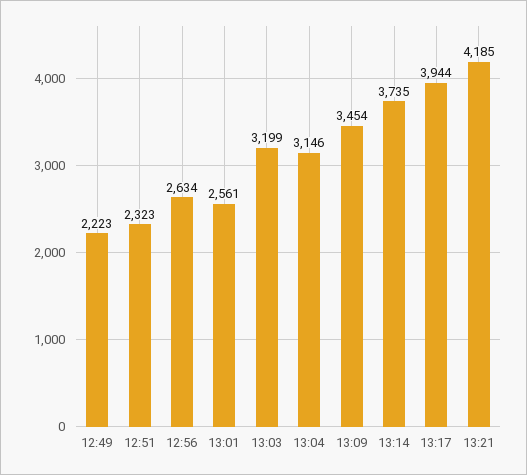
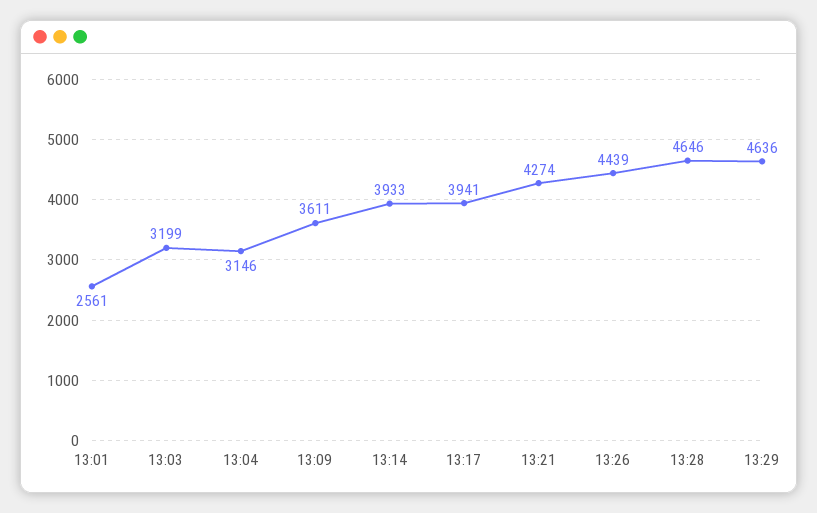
12:49: 2223 -> none
12:51: 2323 -> none
12:56: 2634 -> none
13:09: 3454 -> 3611
13:14: 3735 -> 3933
13:17: 3944 -> 3941
13:21: 4185 -> 4274
13:26: none -> 4439
13:28: none -> 4646
13:29: none -> 4636

